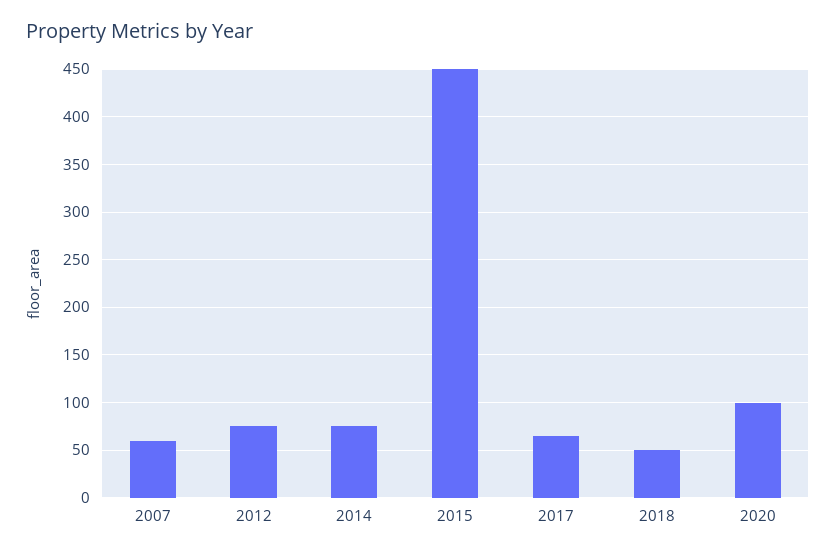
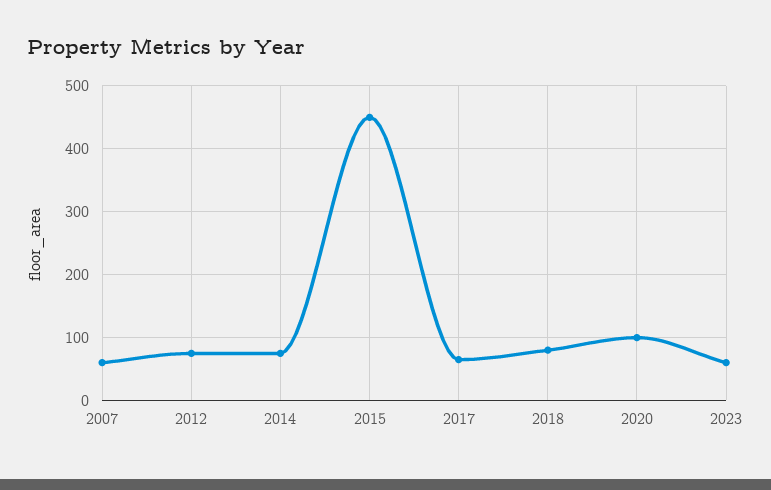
2018: 50 -> 80
2023: none -> 60

